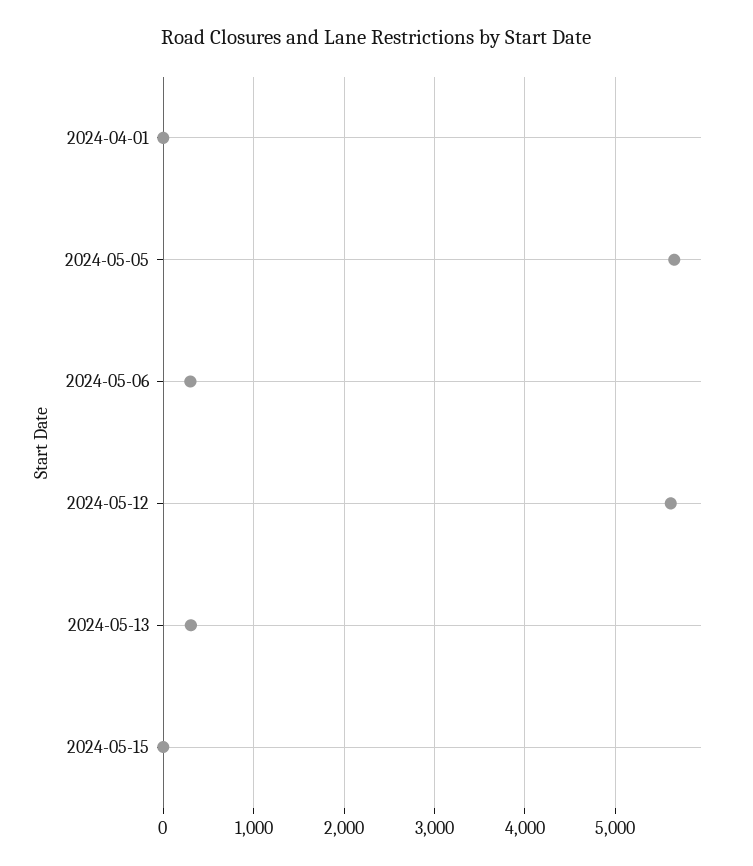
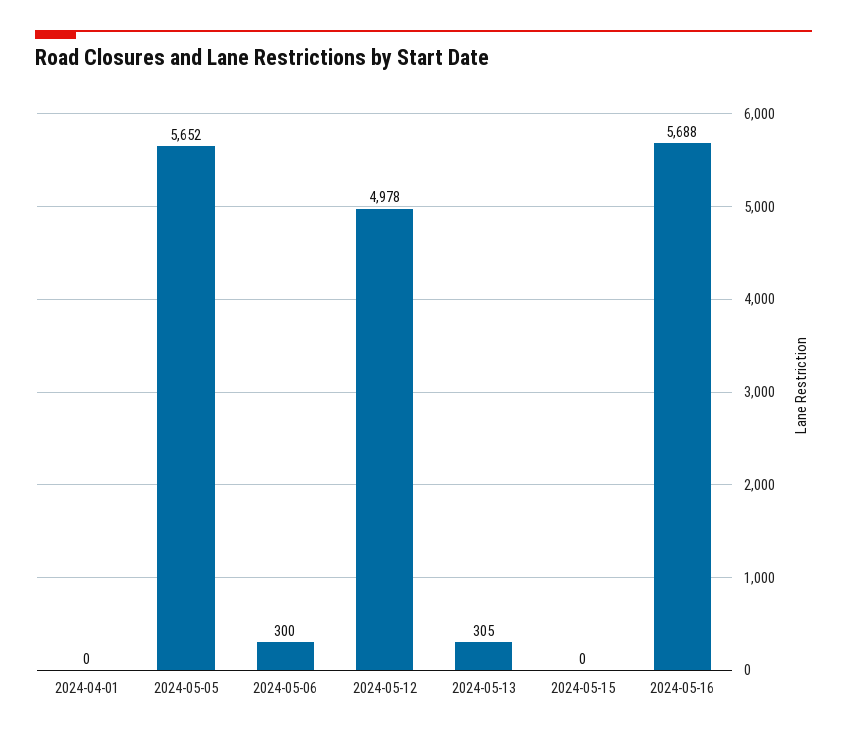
2024-05-12: 5600 -> 4978
2024-05-16: none -> 5688

